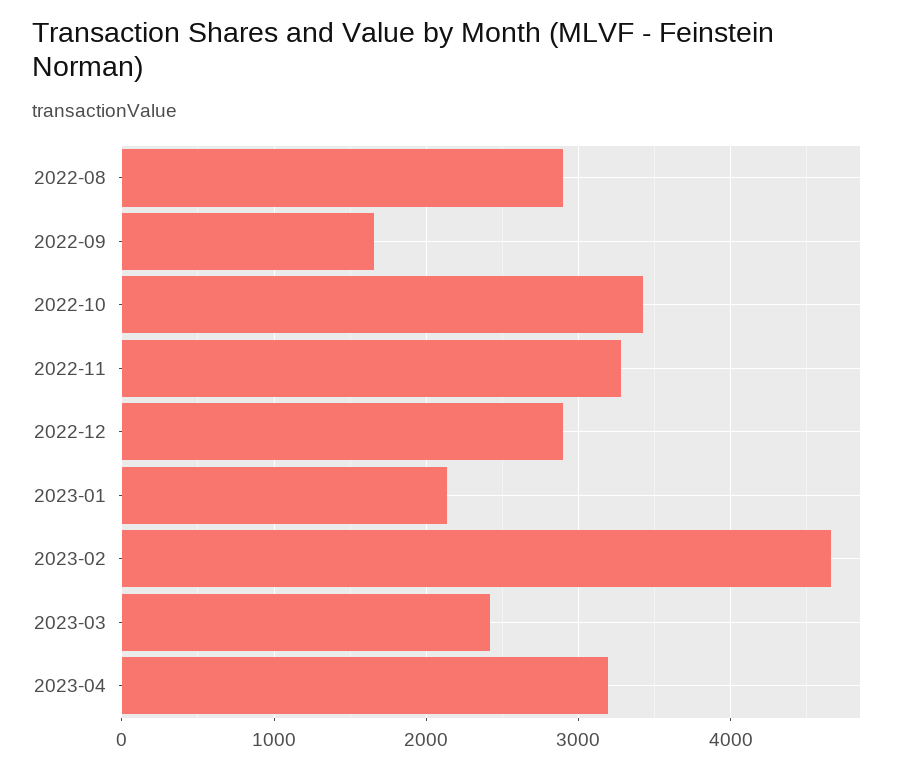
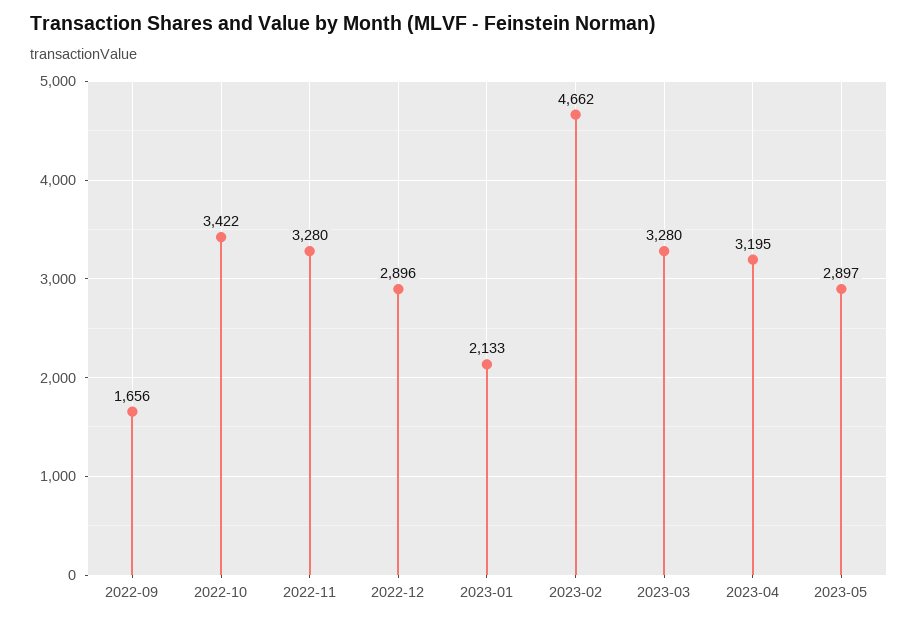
2022-08: 2900 -> none
2023-03: 2400 -> 3280
2023-05: none -> 2897

